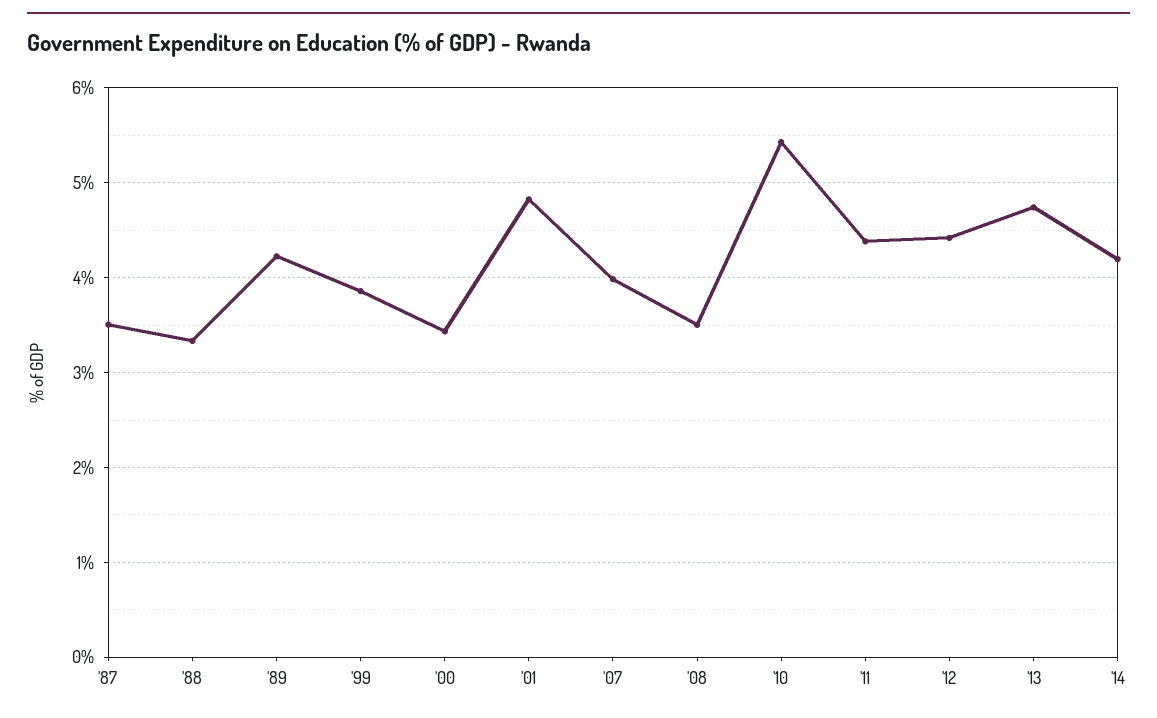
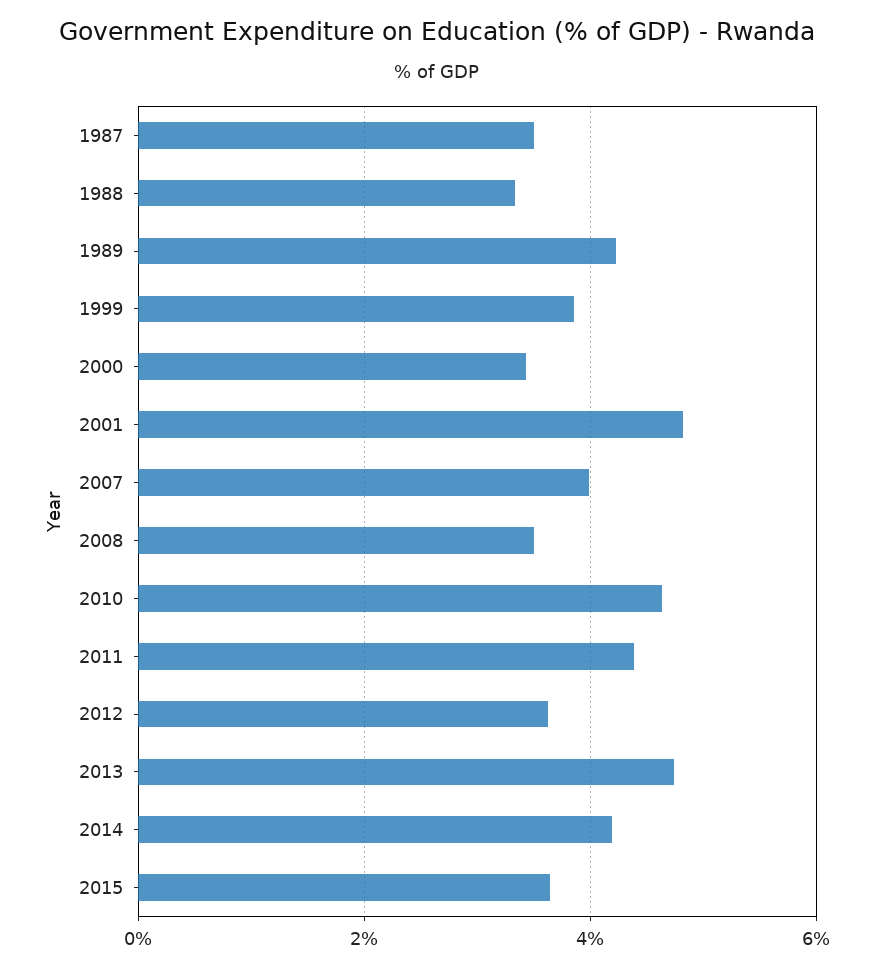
'10: 5.4 -> 4.6
'12: 4.4 -> 3.6
2015: none -> 3.6

